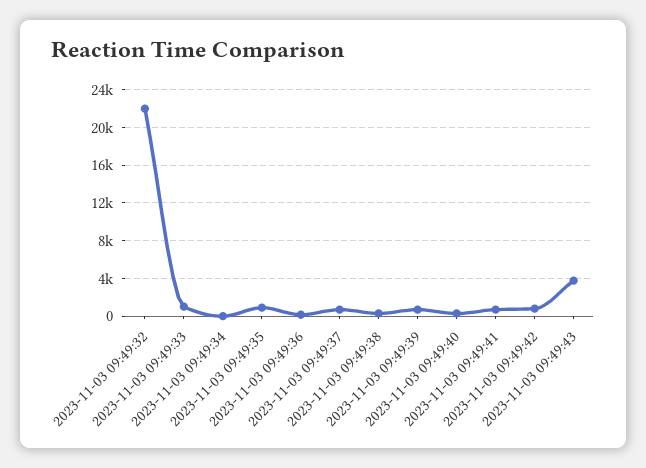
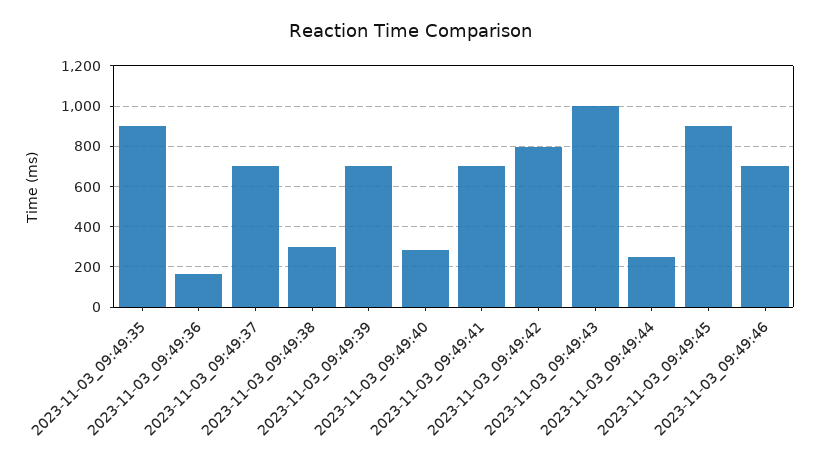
2023-11-03 09:49:32: 22000 -> none
2023-11-03 09:49:33: 1000 -> none
2023-11-03 09:49:34: 0 -> none
2023-11-03 09:49:43: 4000 -> 1000
2023-11-03_09:49:44: none -> 250
2023-11-03_09:49:45: none -> 900
2023-11-03_09:49:46: none -> 700

